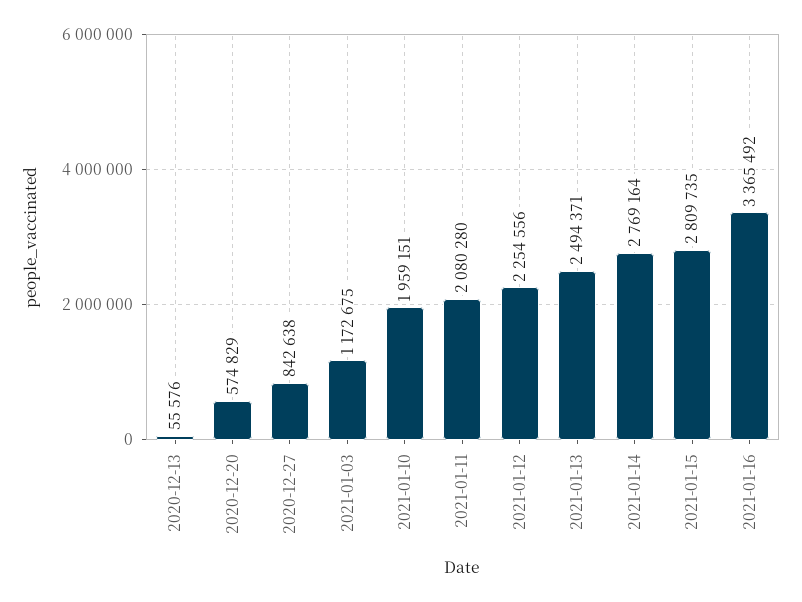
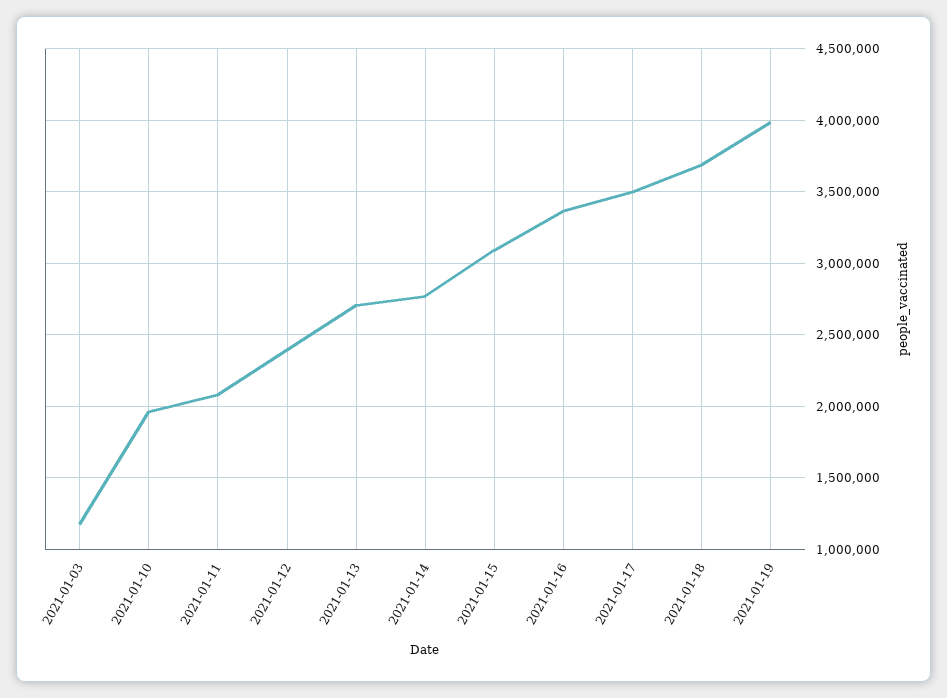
2020-12-13: 55576 -> none
2020-12-20: 574829 -> none
2020-12-27: 842638 -> none
2021-01-12: 2254556 -> 2400000
2021-01-13: 2494371 -> 2700000
2021-01-15: 2809735 -> 3100000
2021-01-17: none -> 3500000
2021-01-18: none -> 3700000
2021-01-19: none -> 4000000

